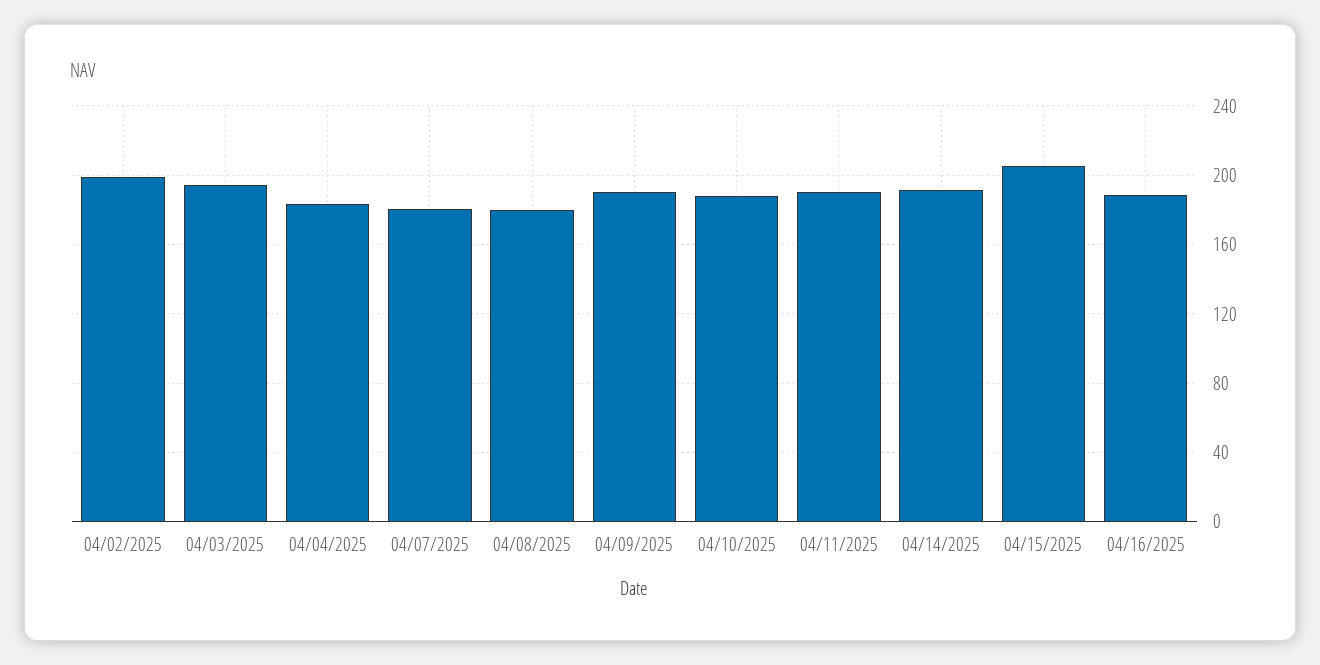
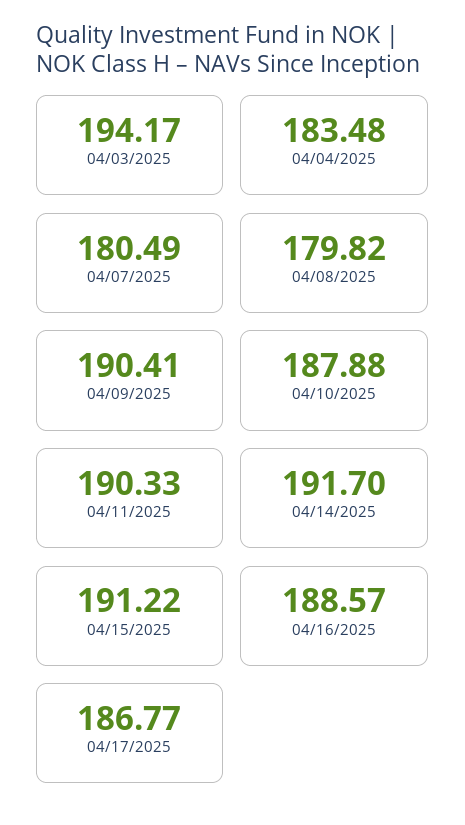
04/02/2025: 200 -> none
04/15/2025: 205 -> 191.22
04/17/2025: none -> 186.77

